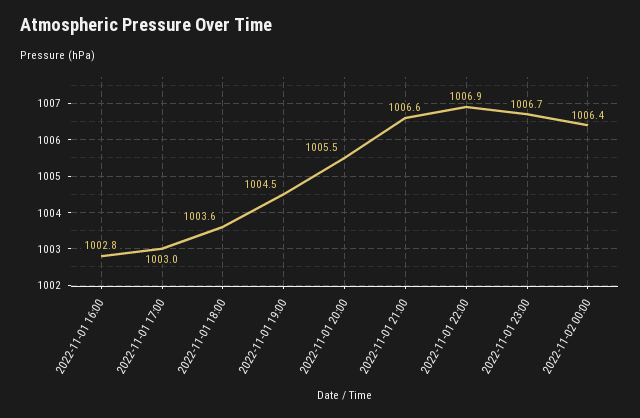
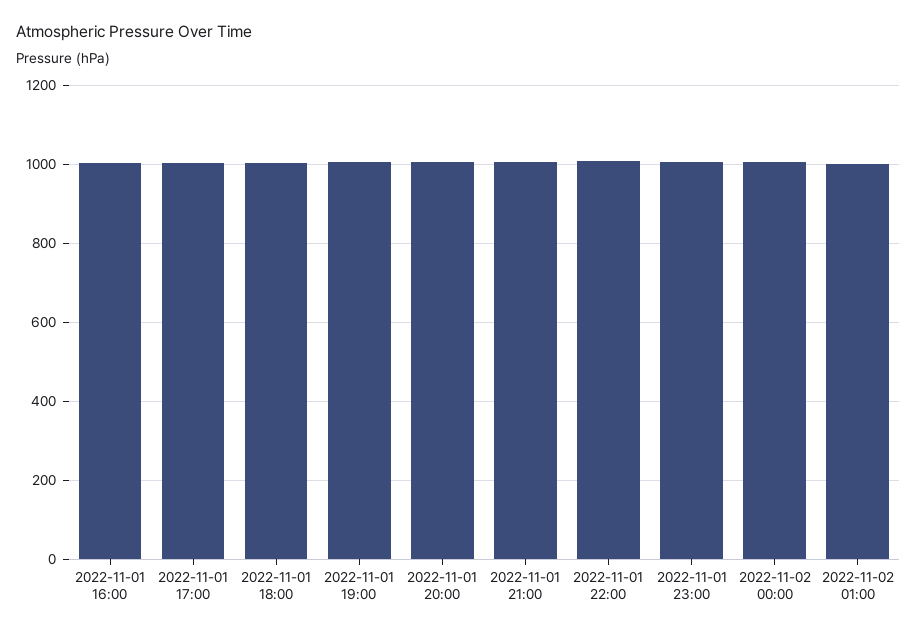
2022-11-02 01:00: none -> 1000

